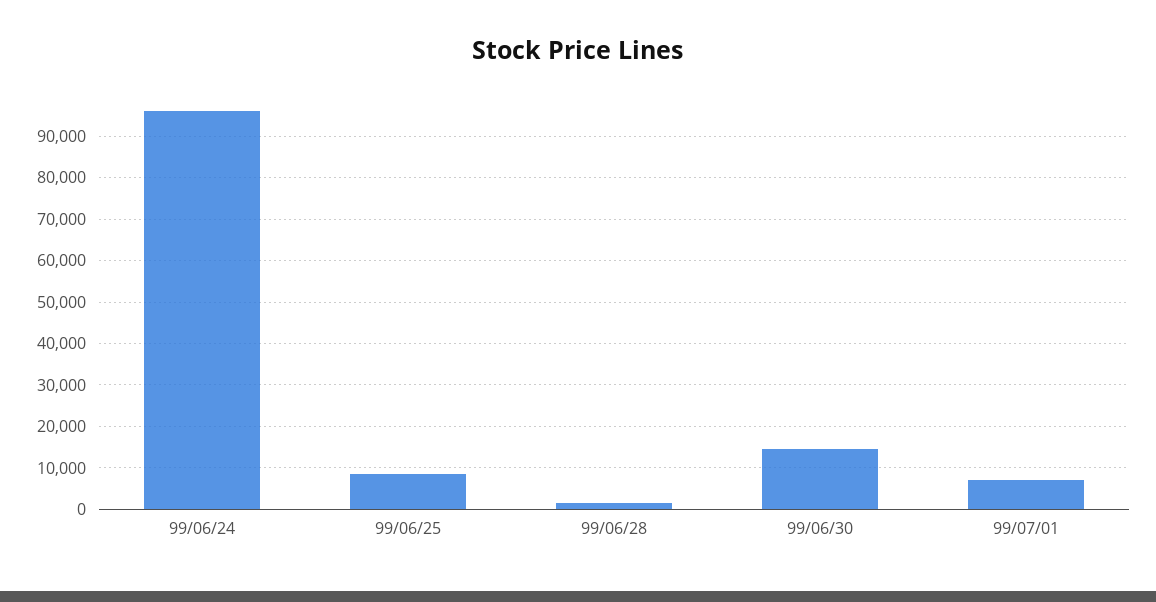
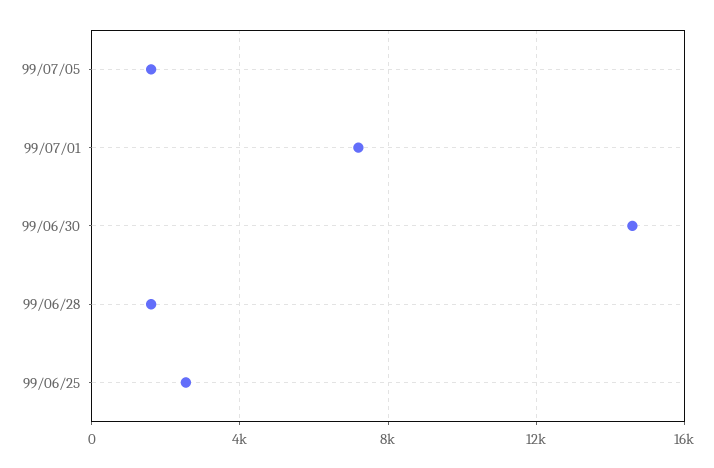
99/06/24: 96000 -> none
99/06/25: 8000 -> 2500
99/07/05: none -> 1500

